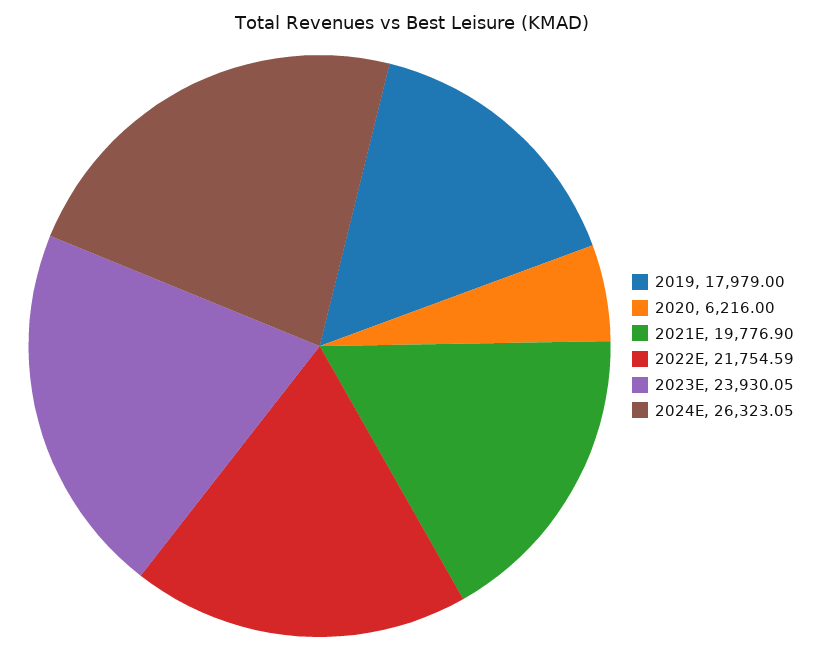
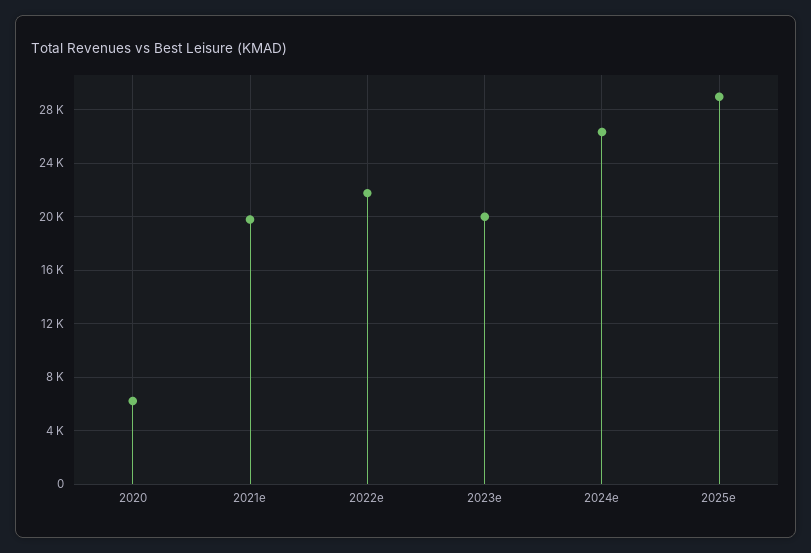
2019: 17979 -> none
2023E: 23930.05 -> 20000
2025e: none -> 29000

